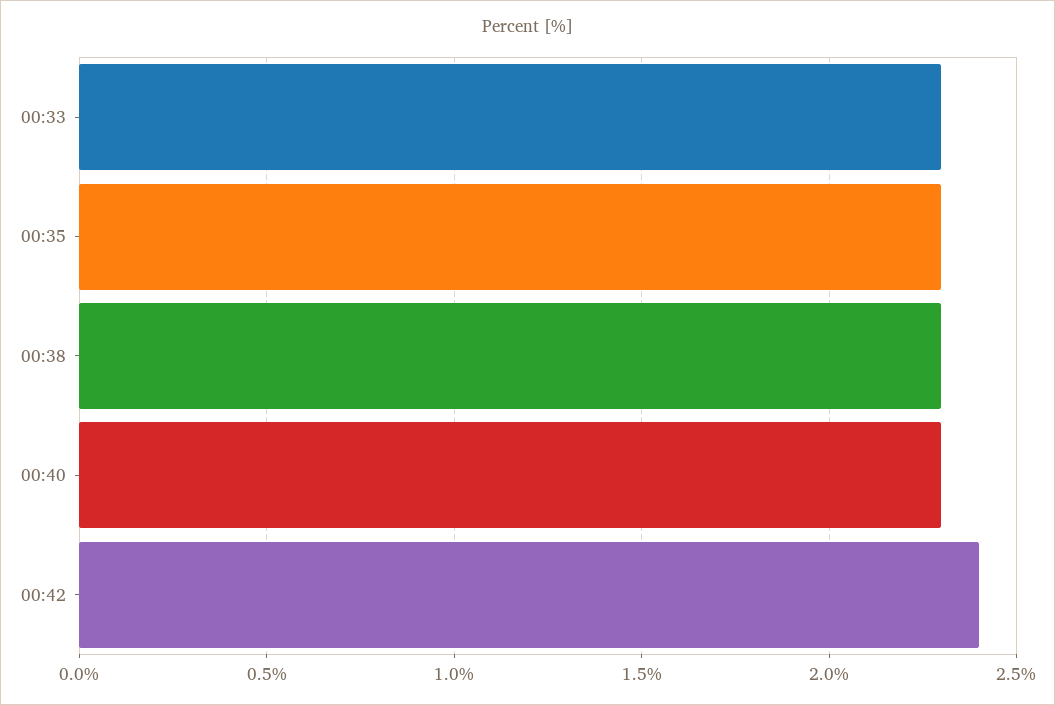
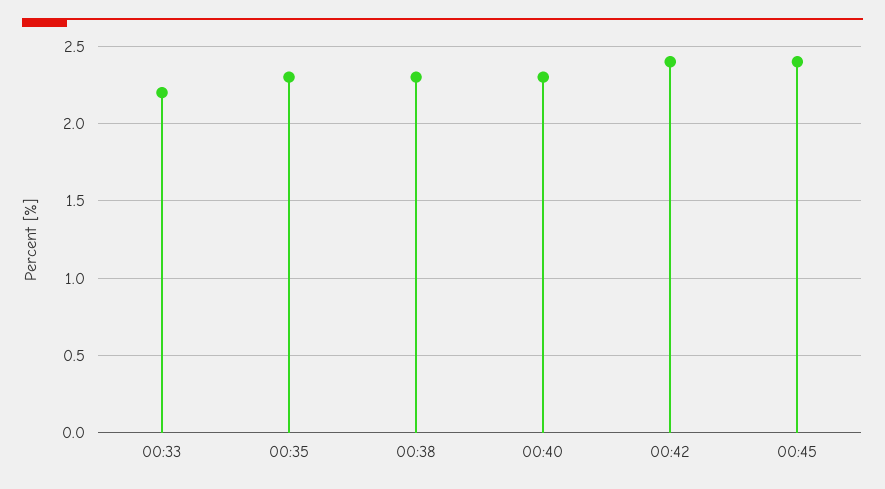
00:33: 2.3 -> 2.2
00:45: none -> 2.4

